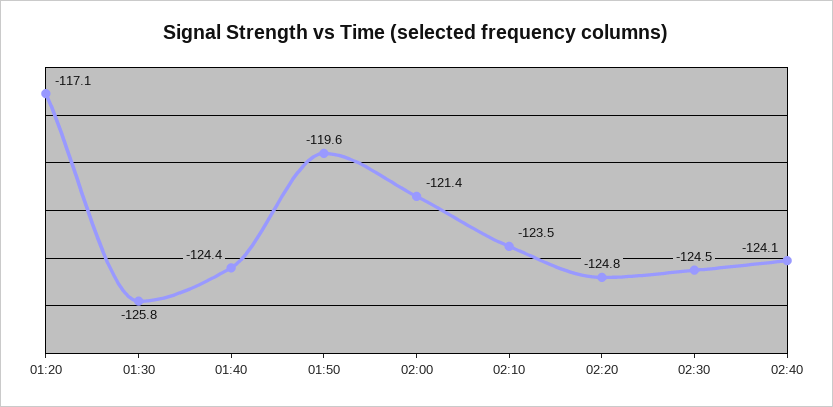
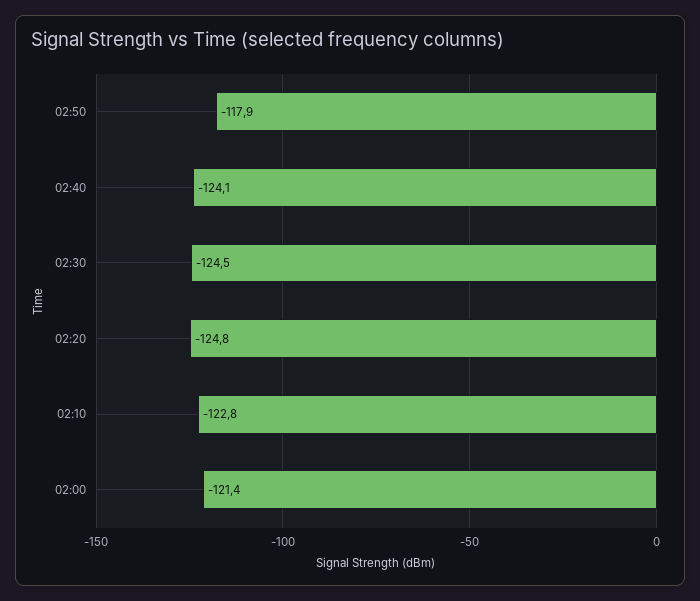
01:20: -117.1 -> none
01:30: -125.8 -> none
01:40: -124.4 -> none
01:50: -119.6 -> none
02:10: -123.5 -> -122.8
02:50: none -> -117.9

